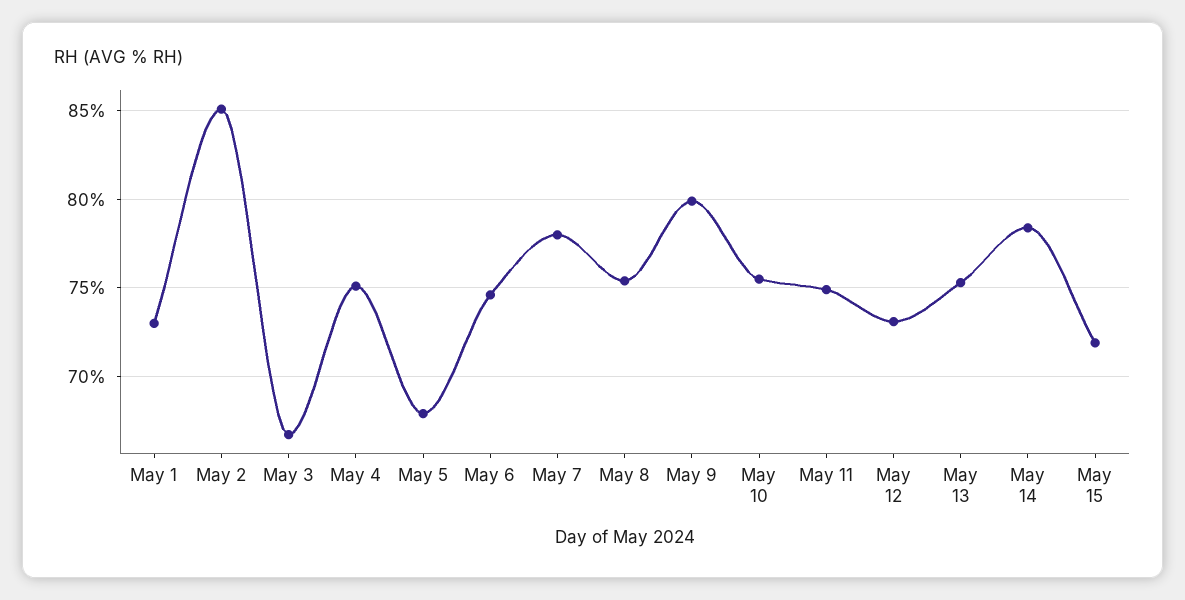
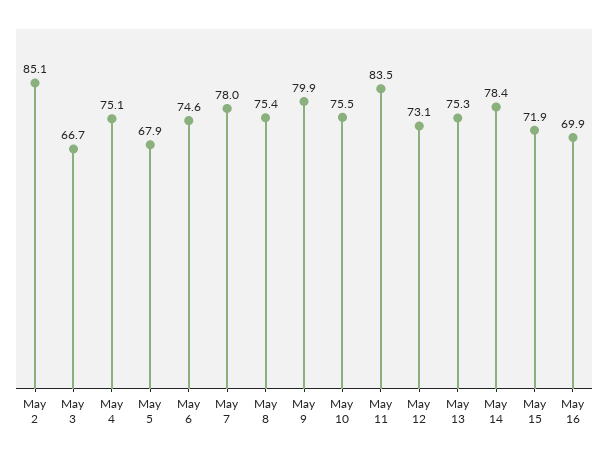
May 1: 73 -> none
May 11: 75 -> 83.5
May 16: none -> 69.9

